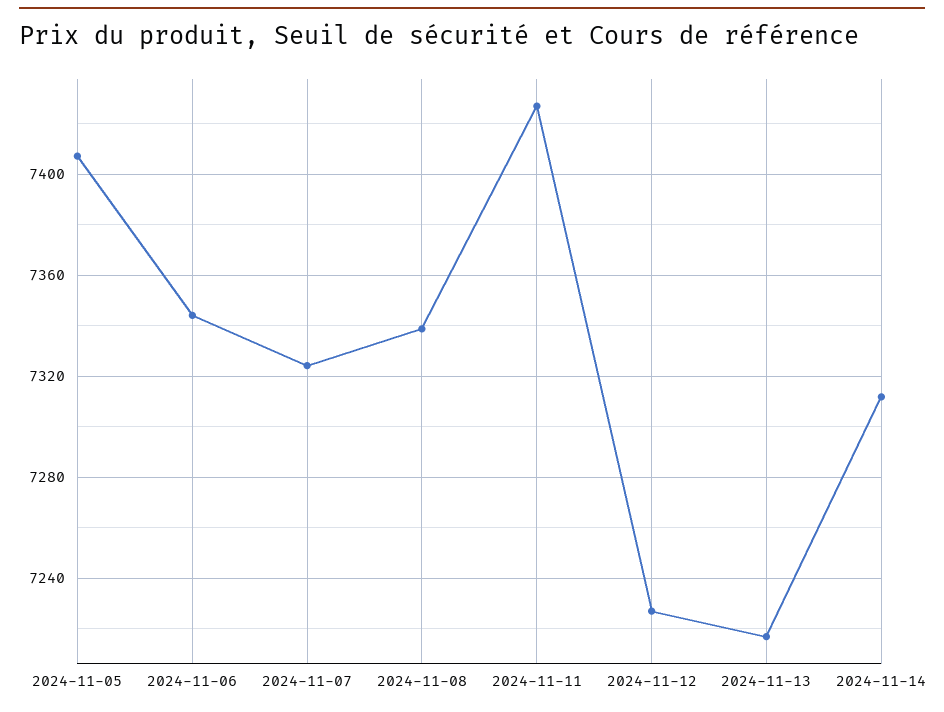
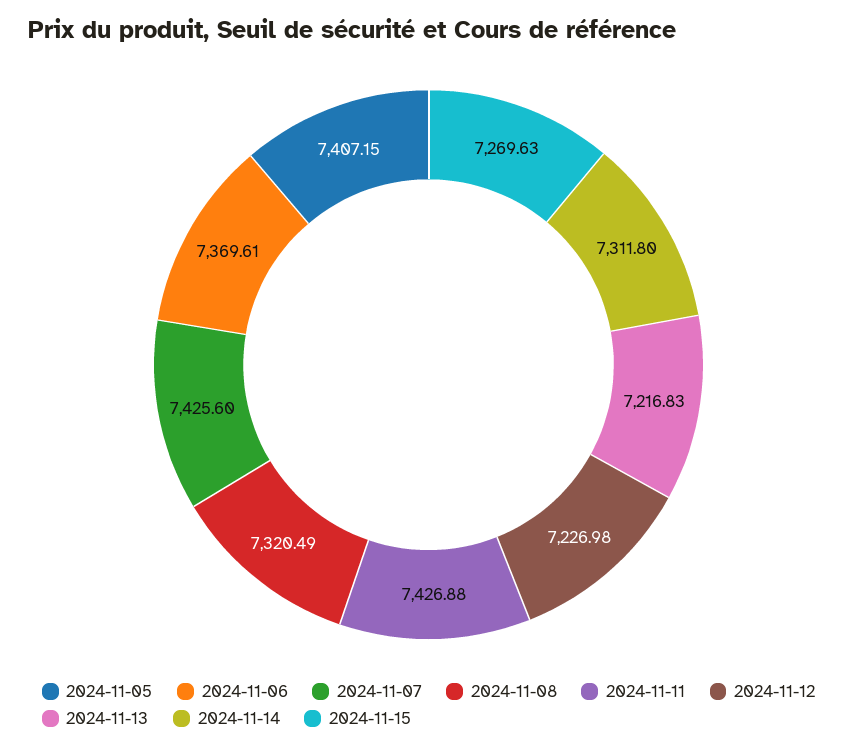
2024-11-06: 7345 -> 7369.61
2024-11-07: 7325 -> 7425.6
2024-11-08: 7340 -> 7320.49
2024-11-15: none -> 7269.63

